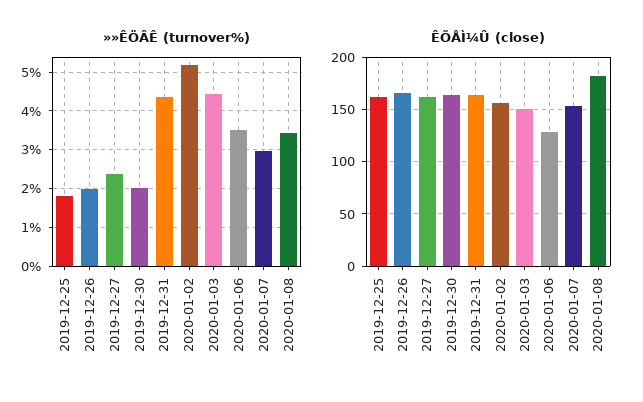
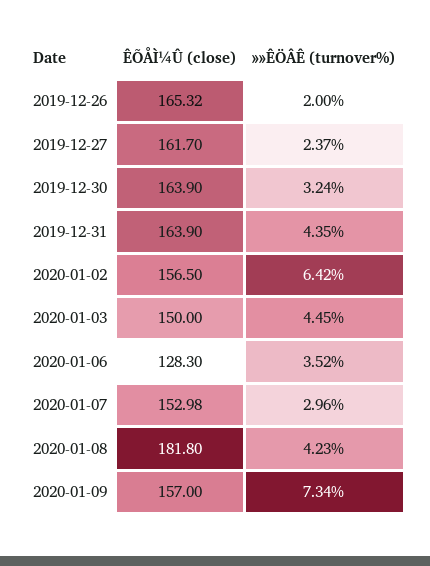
»»ÊÖÂÊ (turnover%), 2019-12-25: 1.8 -> none
»»ÊÖÂÊ (turnover%), 2019-12-30: 2 -> 3.24
»»ÊÖÂÊ (turnover%), 2020-01-02: 5.2 -> 6.42
»»ÊÖÂÊ (turnover%), 2020-01-08: 3.4 -> 4.23
ÊÕÅÌ¼Û (close), 2019-12-25: 160 -> none
ÊÕÅÌ¼Û (close), 2020-01-09: none -> 157
»»ÊÖÂÊ (turnover%), 2020-01-09: none -> 7.34

